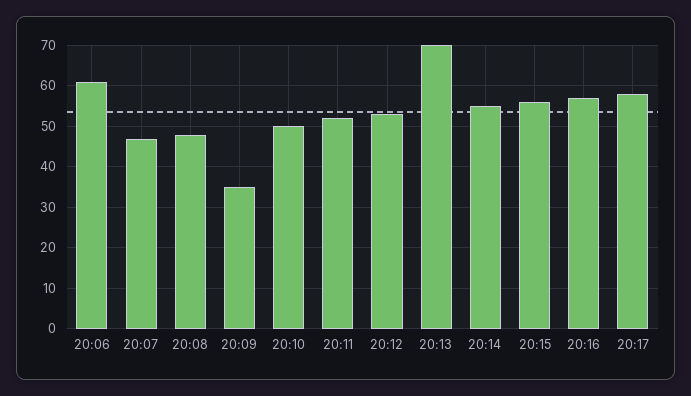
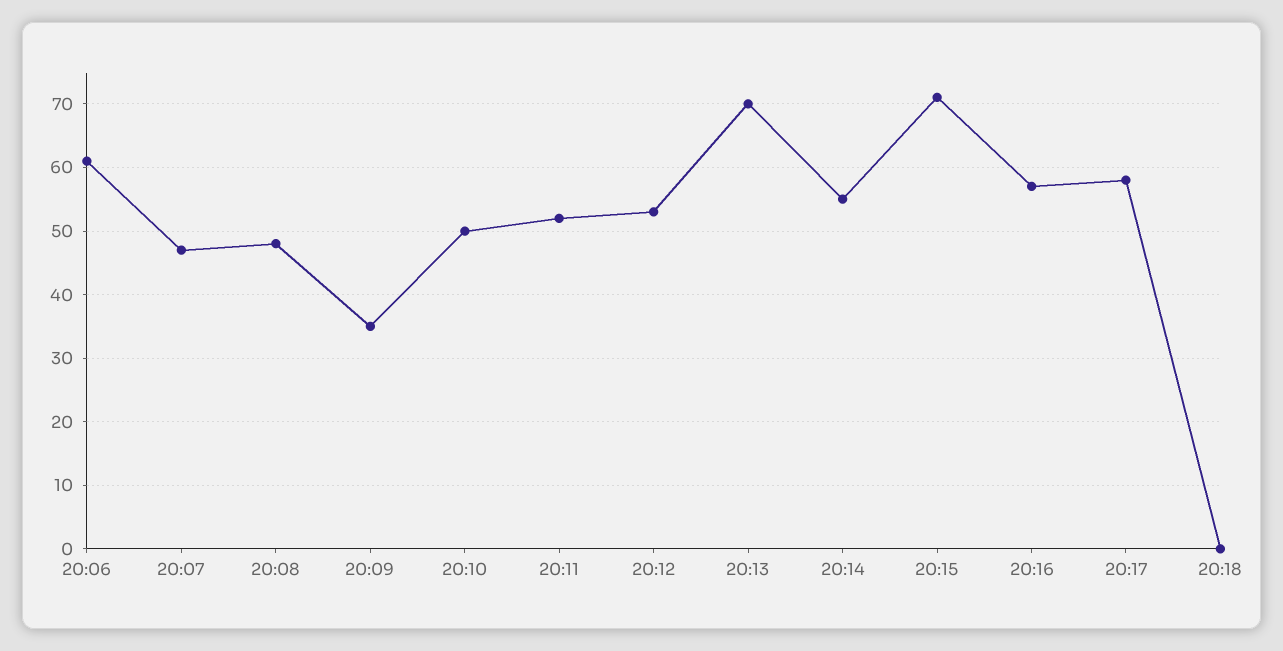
20:15: 55 -> 71
20:18: none -> 0

